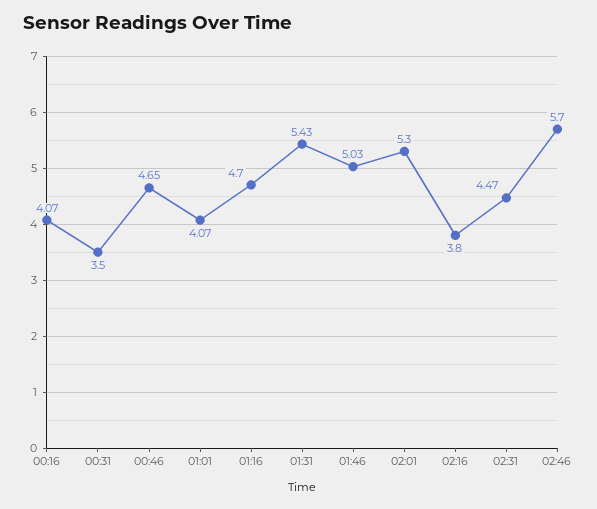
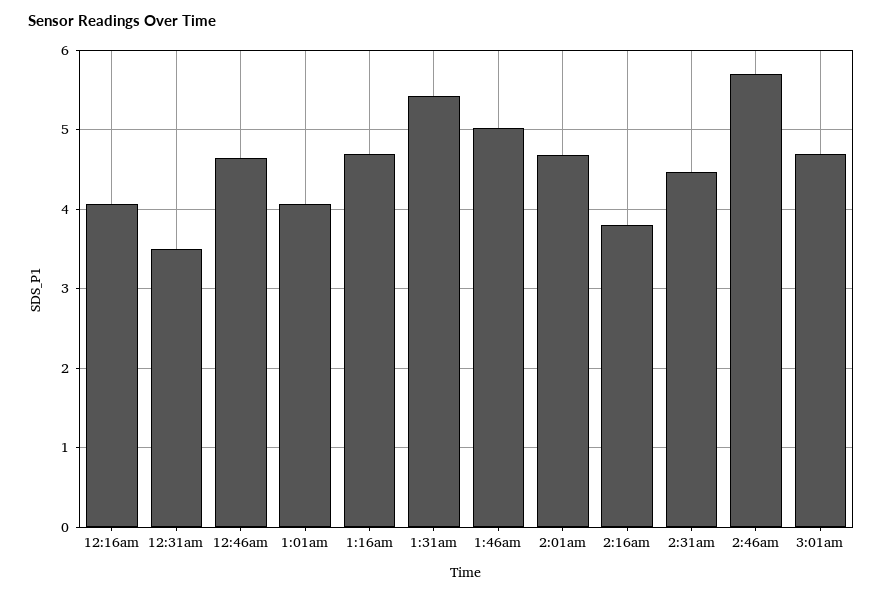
02:01: 5.3 -> 4.7
3:01am: none -> 4.7

